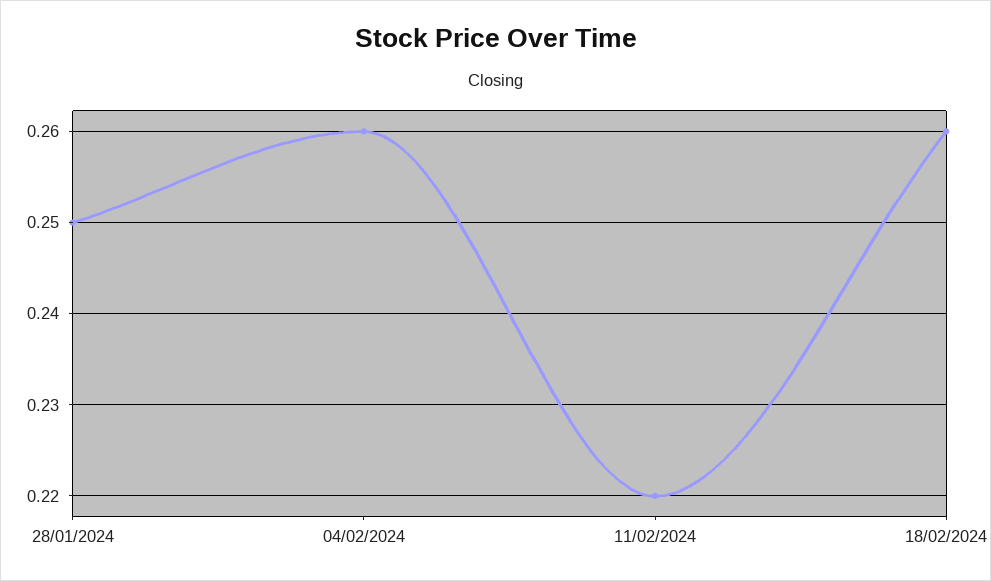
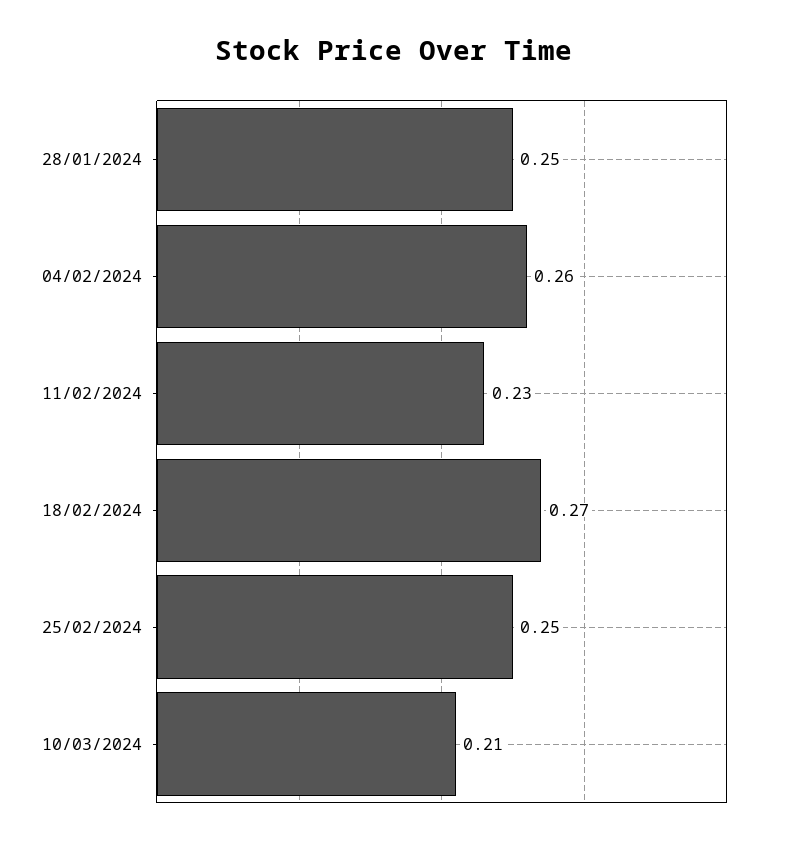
11/02/2024: 0.22 -> 0.23
18/02/2024: 0.26 -> 0.27
25/02/2024: none -> 0.25
10/03/2024: none -> 0.21

